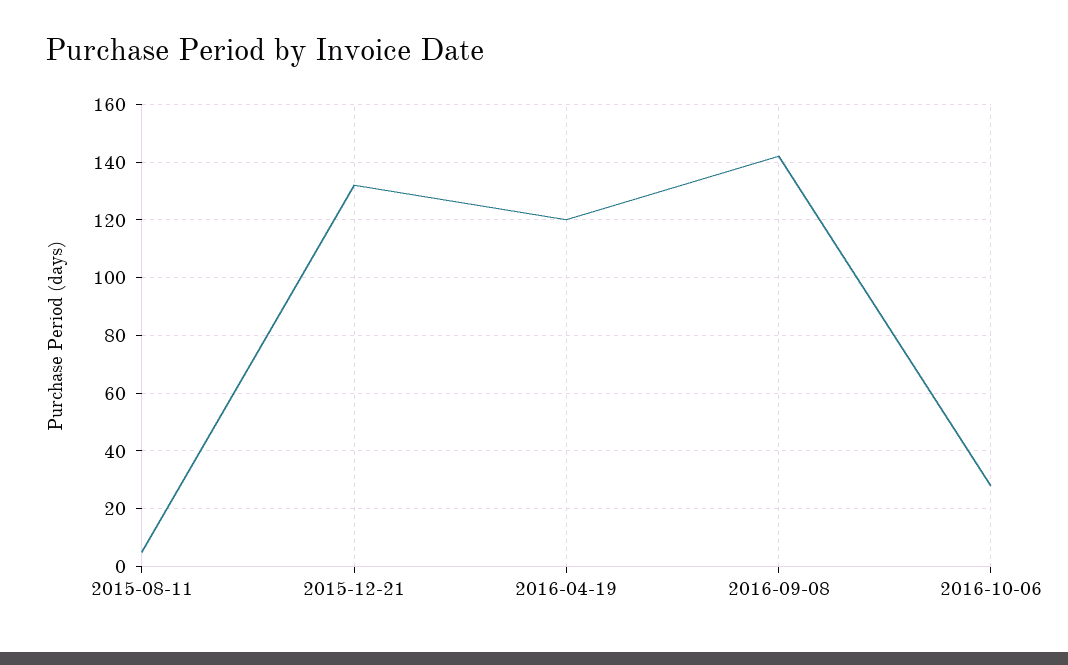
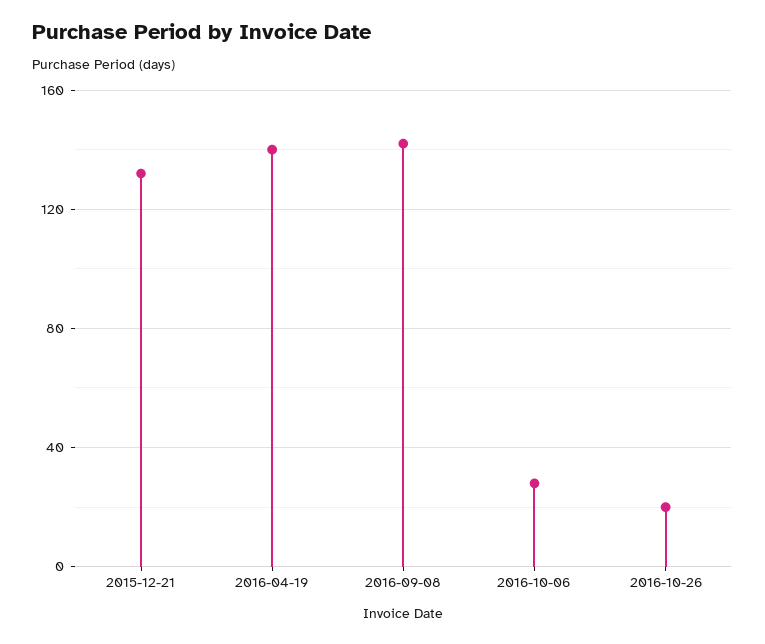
2015-08-11: 5 -> none
2016-04-19: 120 -> 140
2016-10-26: none -> 20

